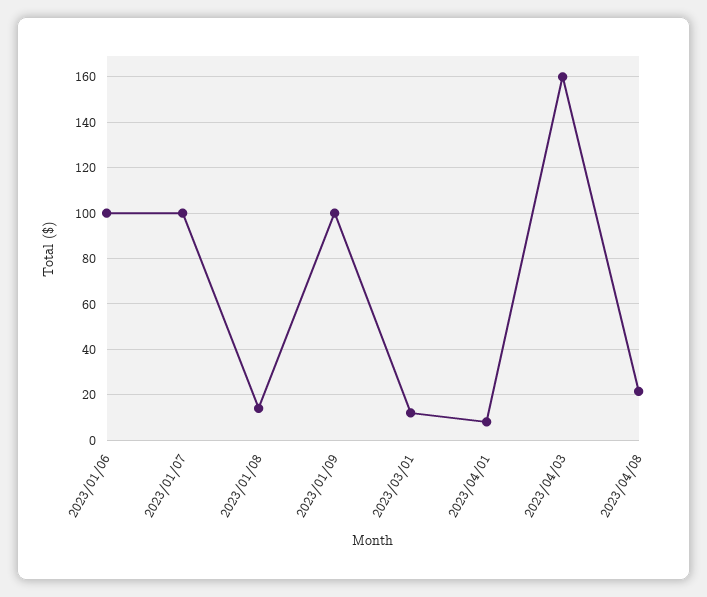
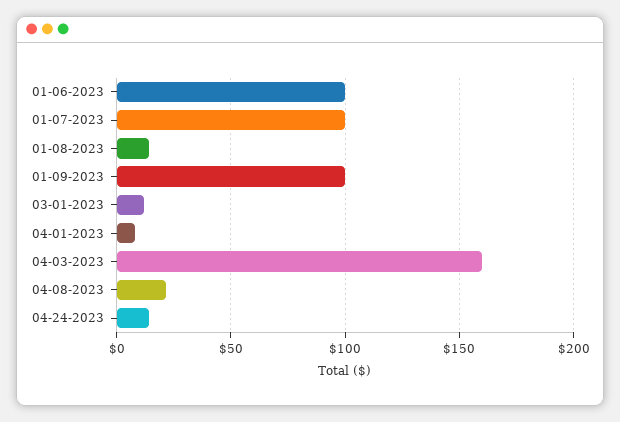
04-24-2023: none -> 15

